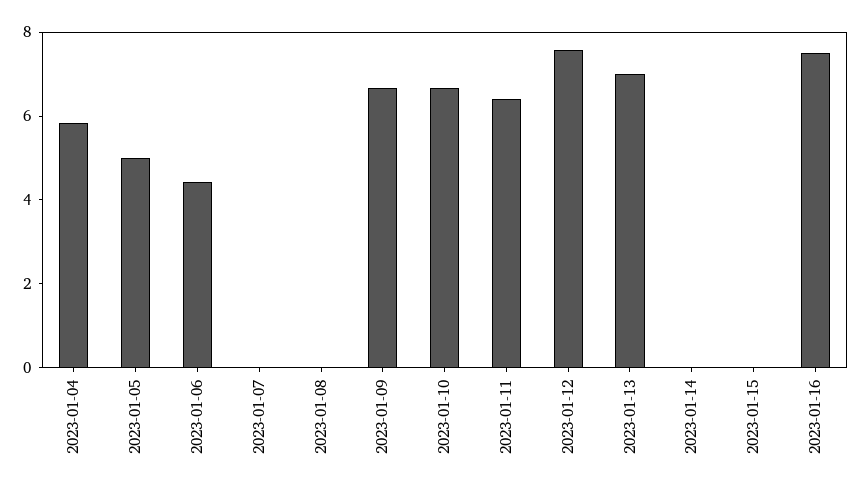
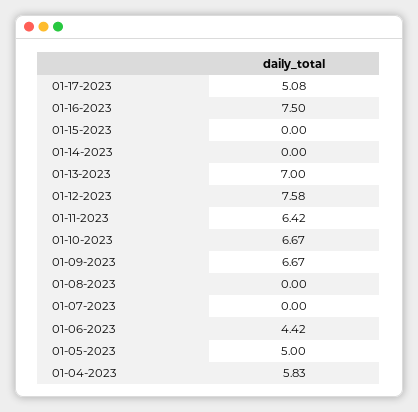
01-17-2023: none -> 5.08

